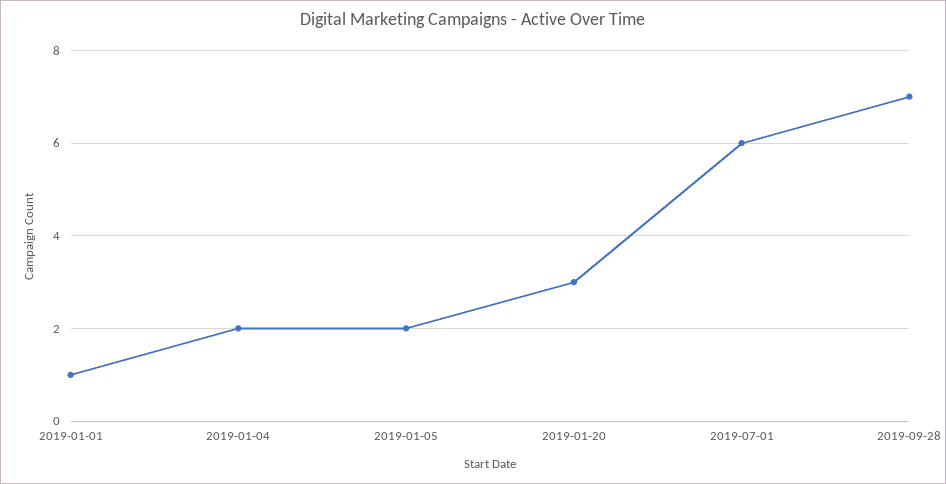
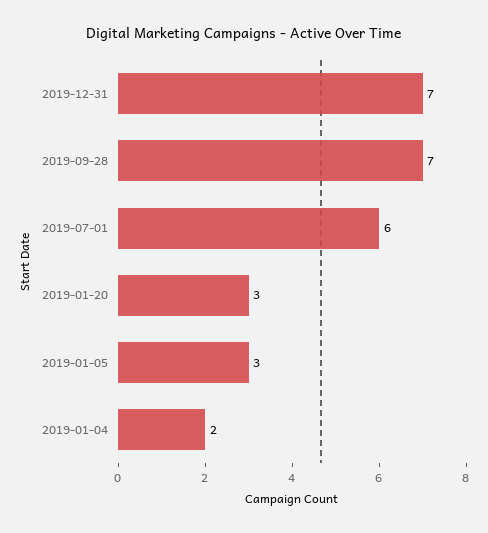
2019-01-01: 1 -> none
2019-01-05: 2 -> 3
2019-12-31: none -> 7

